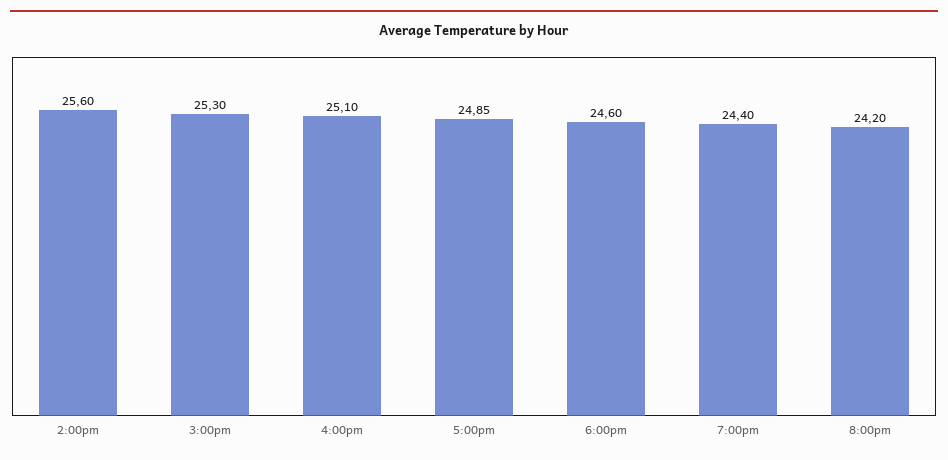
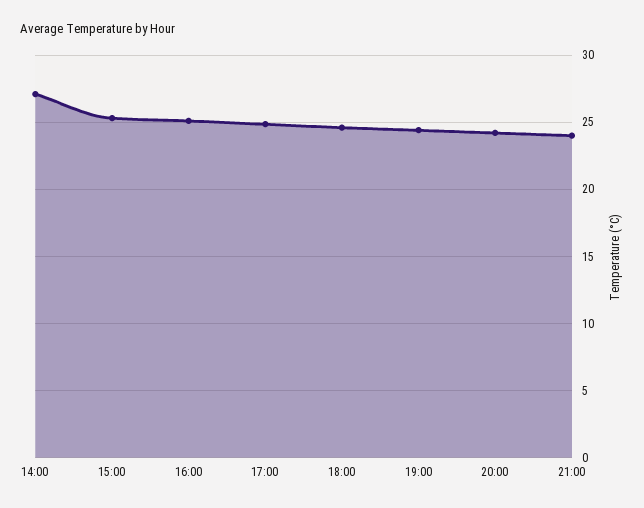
2:00pm: 25.6 -> 27
21:00: none -> 24

